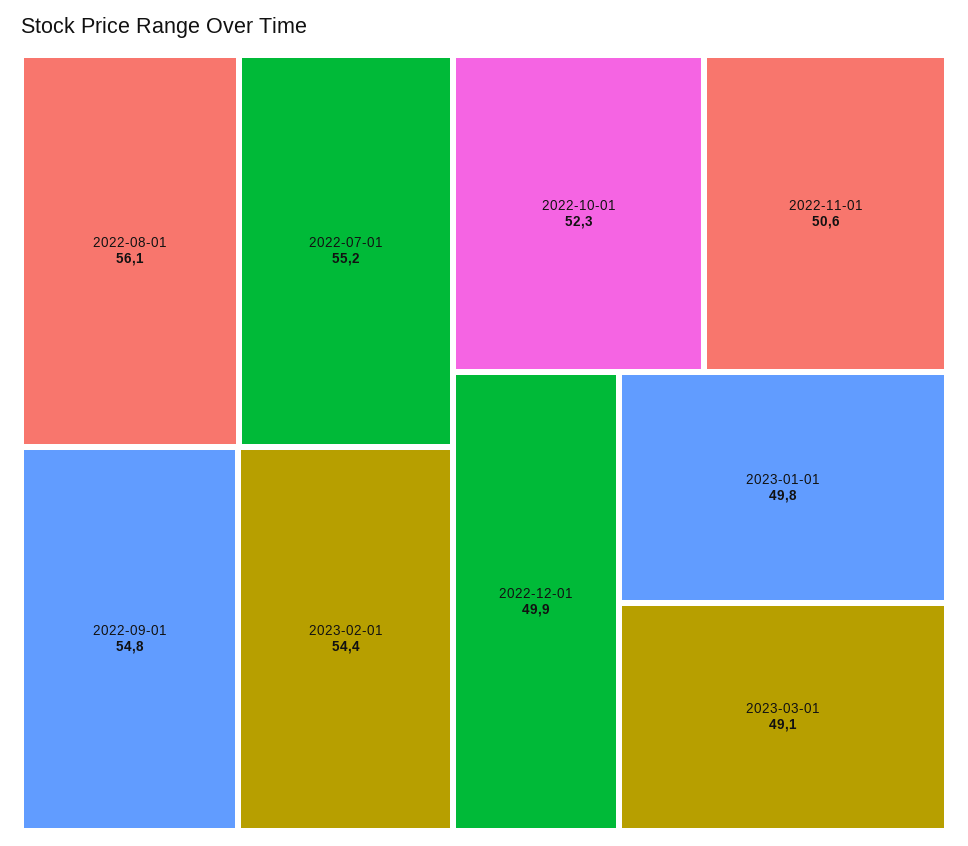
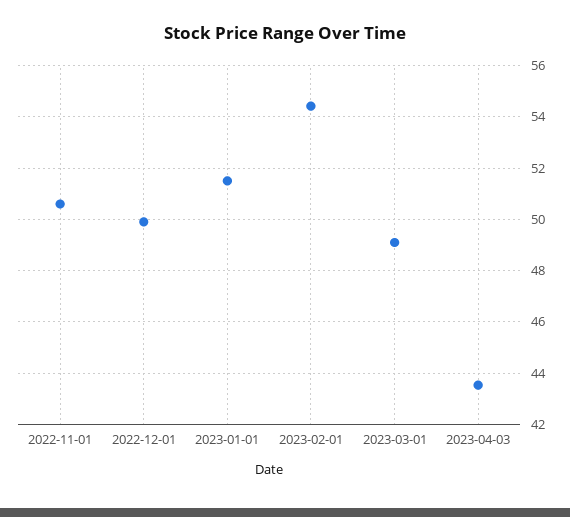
2022-08-01: 56.1 -> none
2022-07-01: 55.2 -> none
2022-09-01: 54.8 -> none
2022-10-01: 52.3 -> none
2023-01-01: 49.8 -> 51.5
2023-04-03: none -> 43.5

